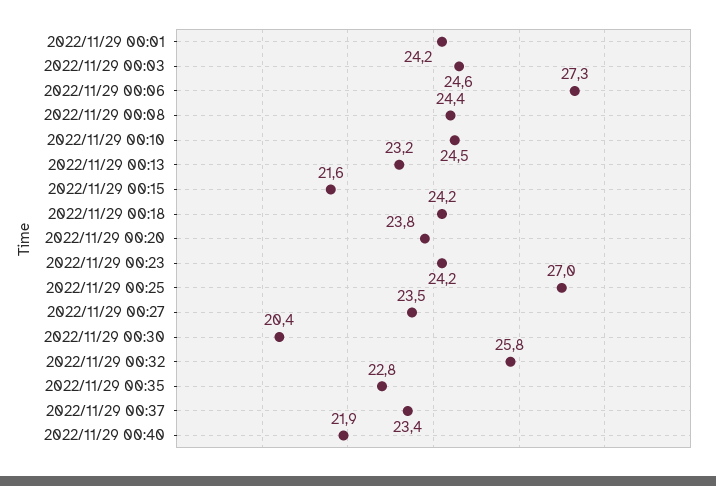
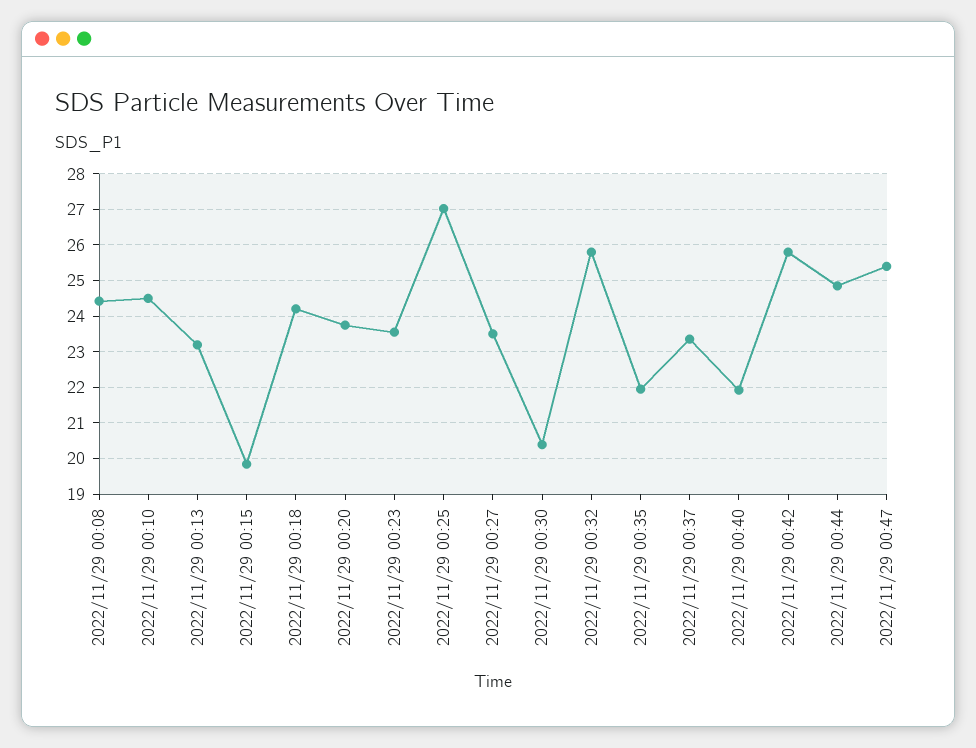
2022/11/29 00:01: 24.2 -> none
2022/11/29 00:03: 24.6 -> none
2022/11/29 00:06: 27.3 -> none
2022/11/29 00:15: 21.6 -> 19.8
2022/11/29 00:23: 24.2 -> 23.6
2022/11/29 00:35: 22.8 -> 22
2022/11/29 00:42: none -> 25.8
2022/11/29 00:44: none -> 24.8
2022/11/29 00:47: none -> 25.4

